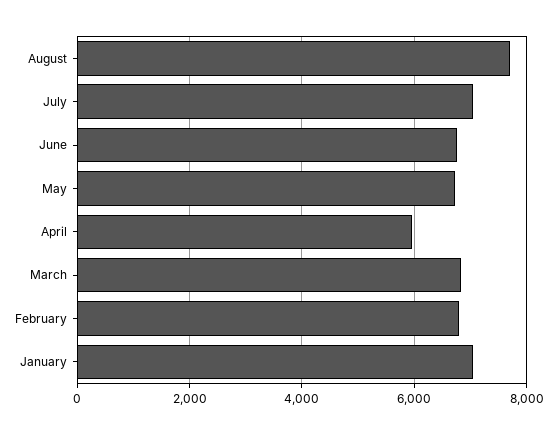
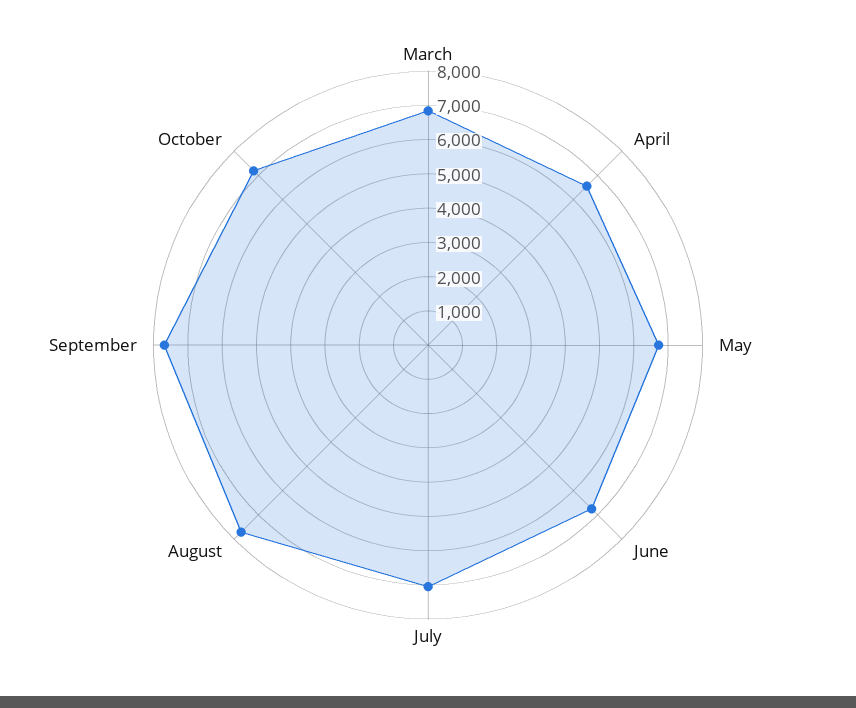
April: 6000 -> 6500
February: 6800 -> none
January: 7000 -> none
September: none -> 7750
October: none -> 7250

